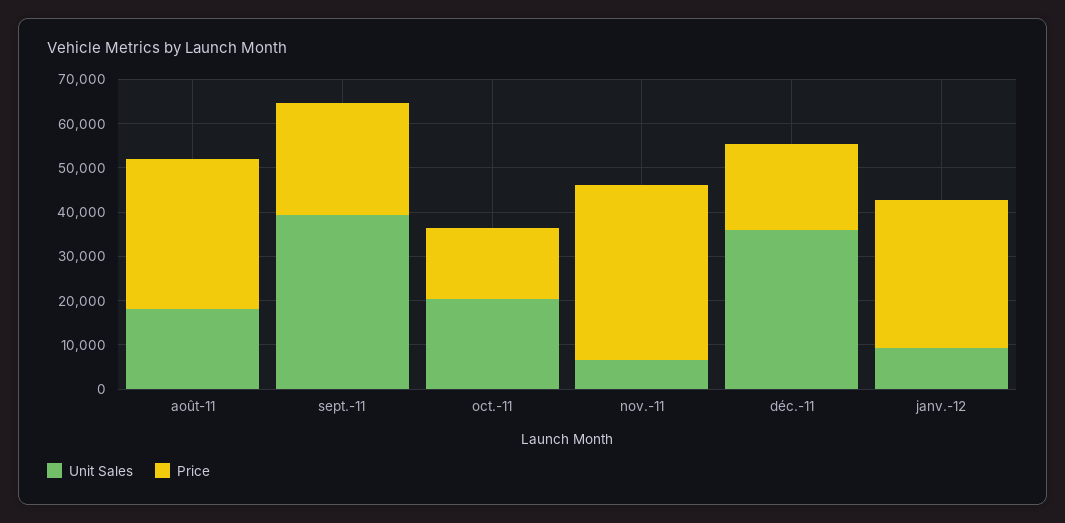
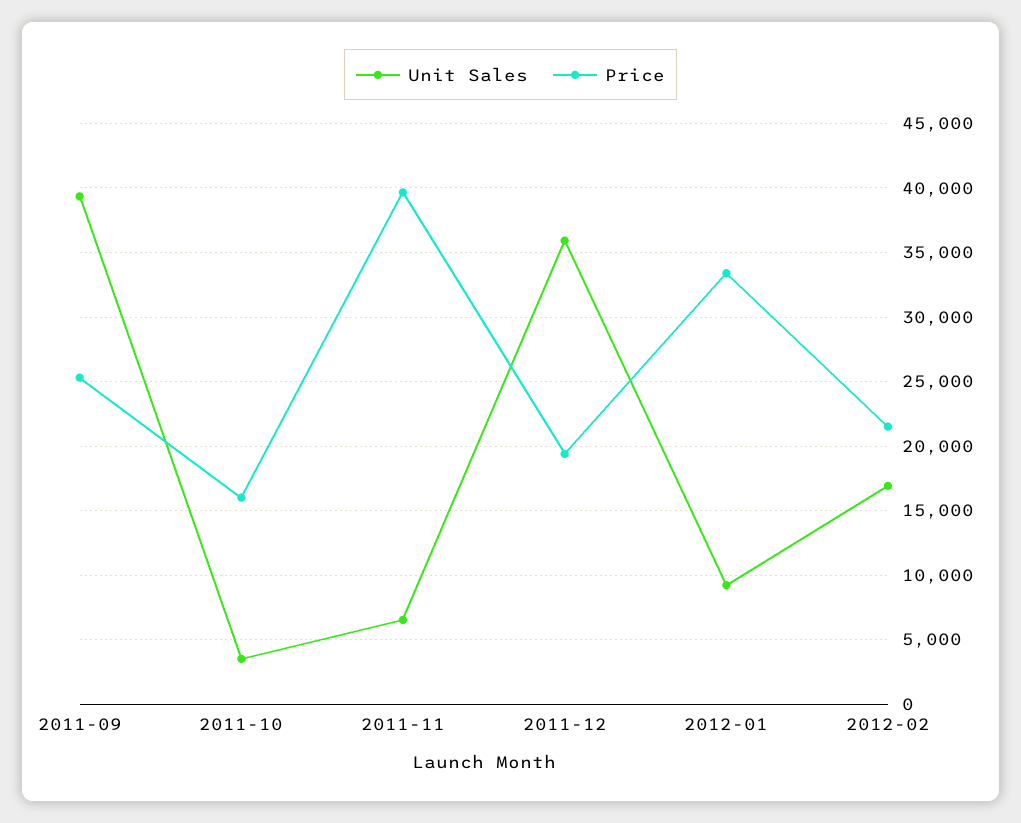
Unit Sales, août-11: 18000 -> none
Price, août-11: 34000 -> none
Unit Sales, oct.-11: 20000 -> 3500
Unit Sales, 2012-02: none -> 17000
Price, 2012-02: none -> 21500

